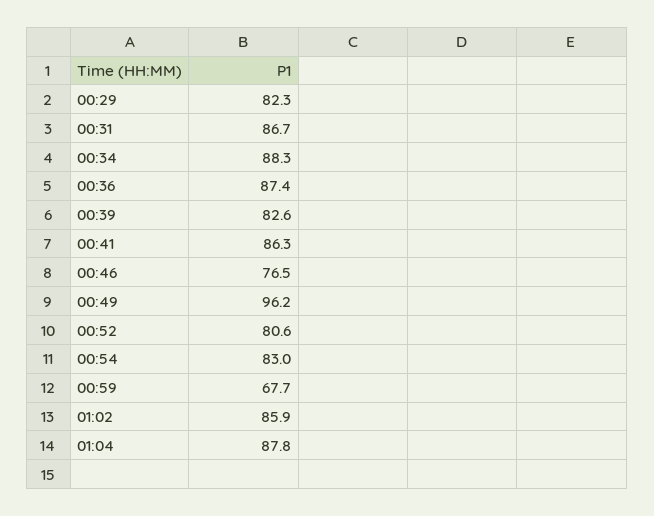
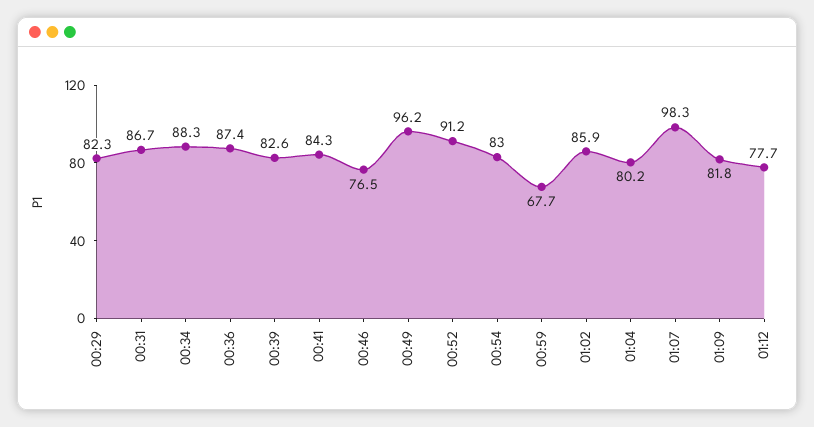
00:41: 86.3 -> 84.3
00:52: 80.6 -> 91.2
01:04: 87.8 -> 80.2
01:07: none -> 98.3
01:09: none -> 81.8
01:12: none -> 77.7

